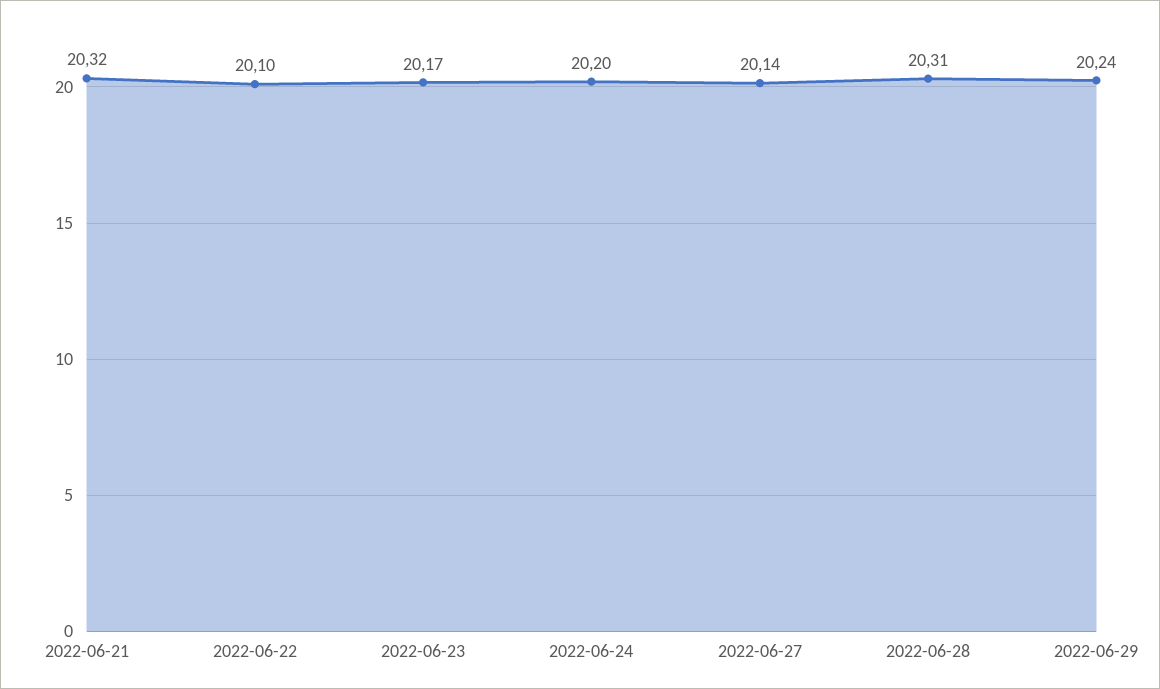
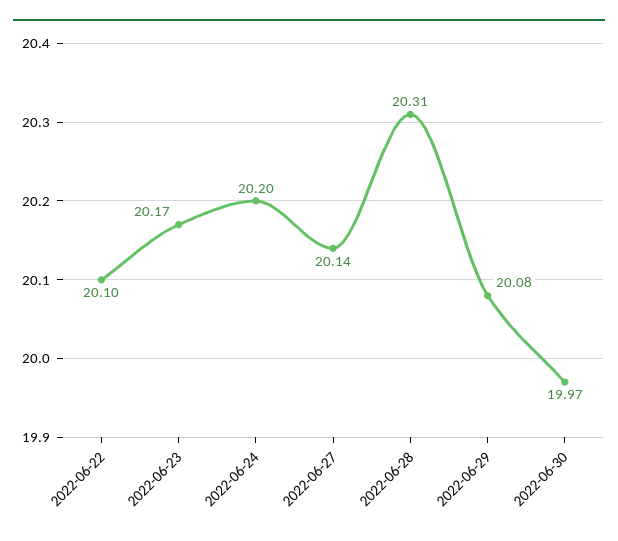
2022-06-21: 20.32 -> none
2022-06-29: 20.24 -> 20.08
2022-06-30: none -> 19.97

